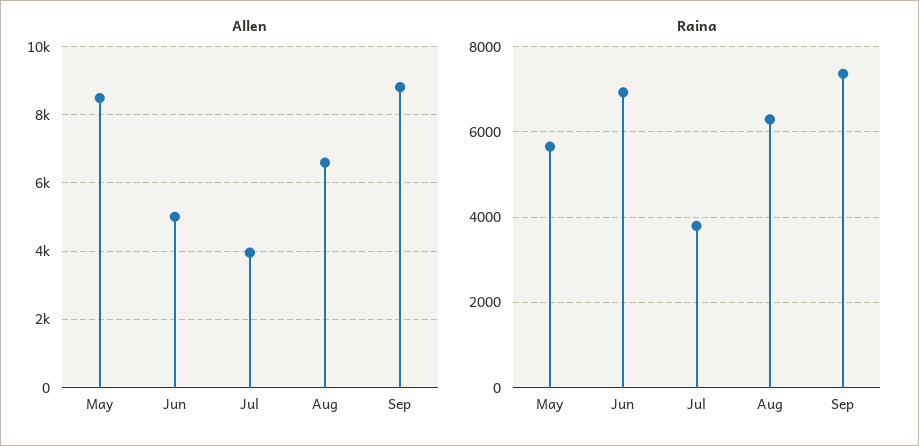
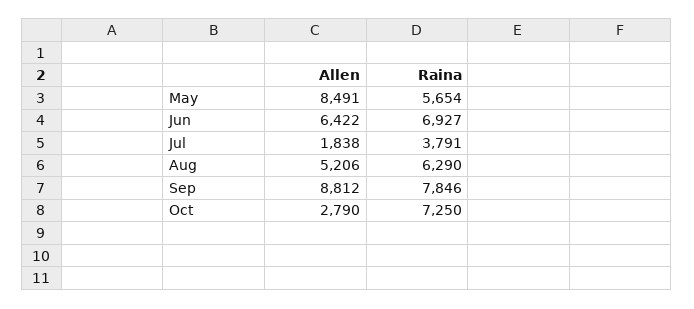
Allen, Jun: 5000 -> 6422
Allen, Jul: 4000 -> 1838
Allen, Aug: 6600 -> 5206
Raina, Sep: 7400 -> 7846
Allen, Oct: none -> 2790
Raina, Oct: none -> 7250

